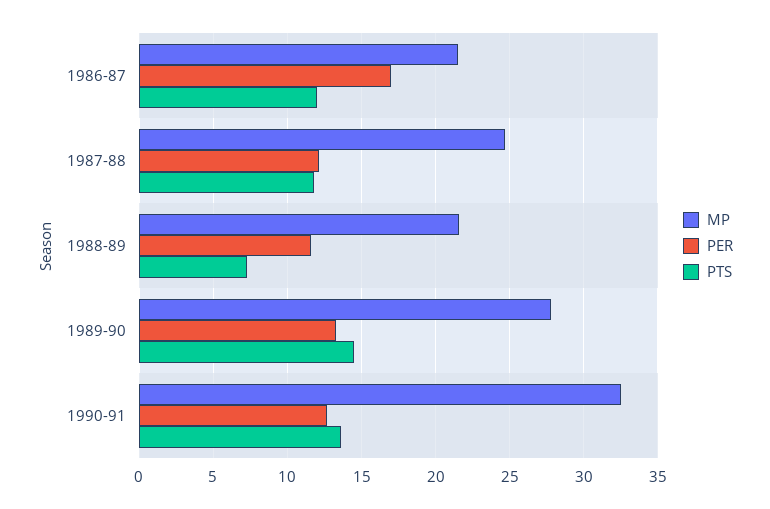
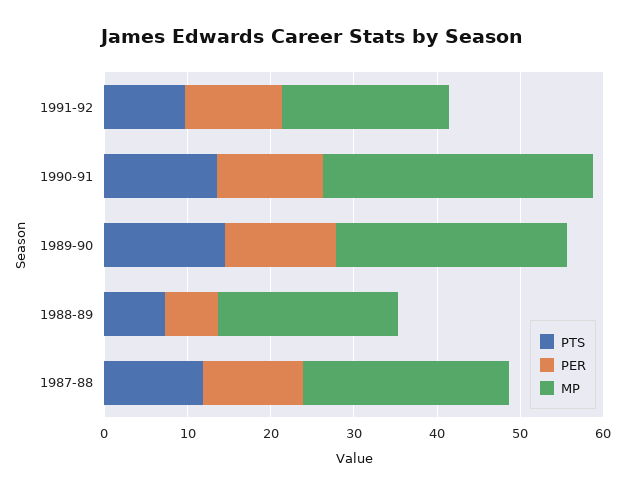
MP, 1986-87: 21.5 -> none
PER, 1986-87: 17 -> none
PTS, 1986-87: 12 -> none
PER, 1988-89: 11.5 -> 6
PTS, 1991-92: none -> 10
PER, 1991-92: none -> 12
MP, 1991-92: none -> 20

